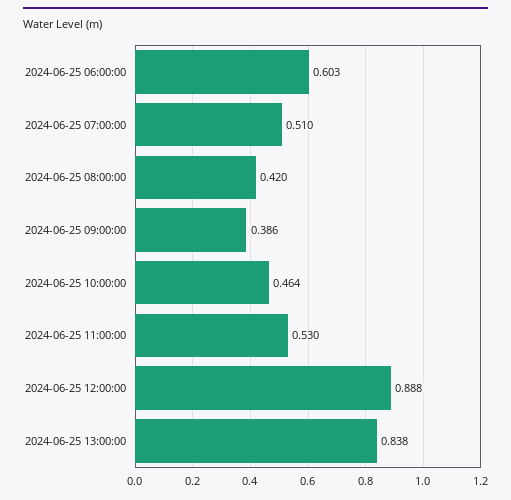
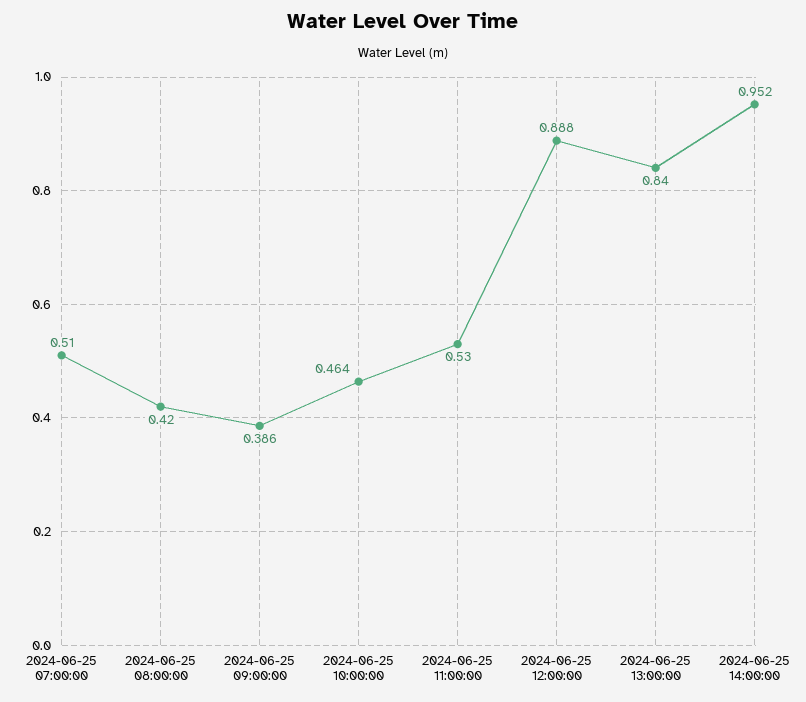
2024-06-25 06:00:00: 0.603 -> none
2024-06-25 13:00:00: 0.838 -> 0.84
2024-06-25 14:00:00: none -> 0.952

